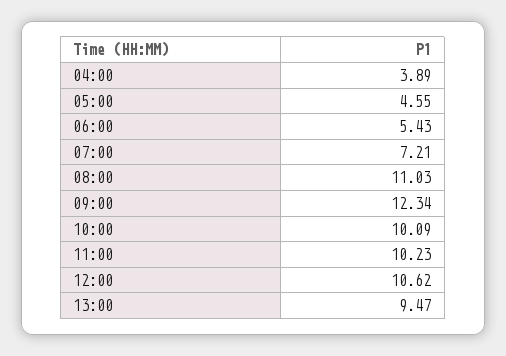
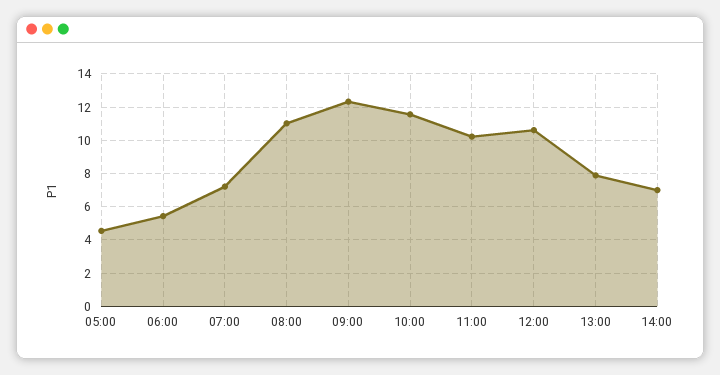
04:00: 3.89 -> none
10:00: 10.09 -> 11.5
13:00: 9.47 -> 8
14:00: none -> 7

